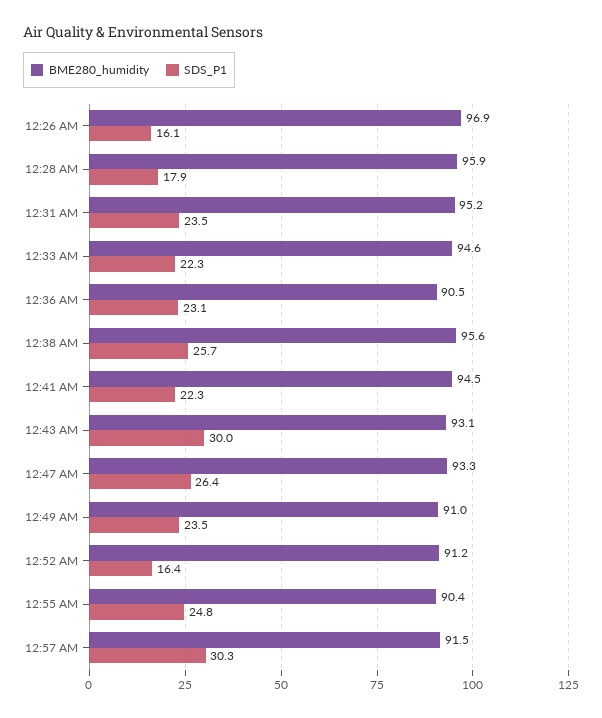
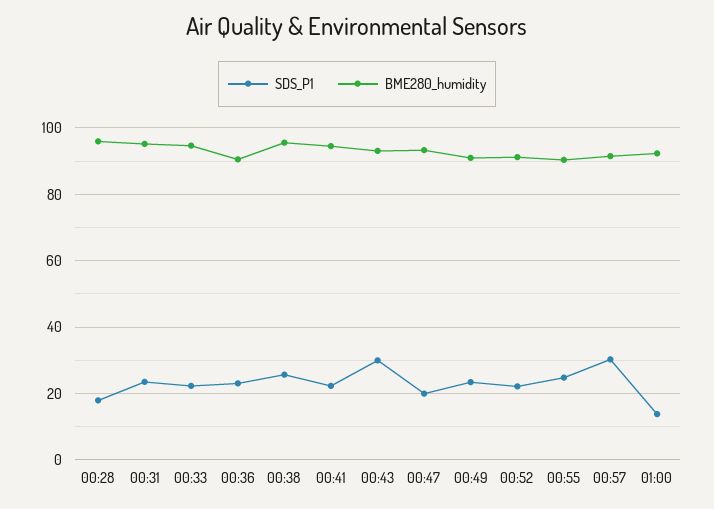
BME280_humidity, 12:26 AM: 96.9 -> none
SDS_P1, 12:26 AM: 16.1 -> none
SDS_P1, 12:47 AM: 26.4 -> 20
SDS_P1, 12:52 AM: 16.4 -> 22
SDS_P1, 01:00: none -> 14
BME280_humidity, 01:00: none -> 92

